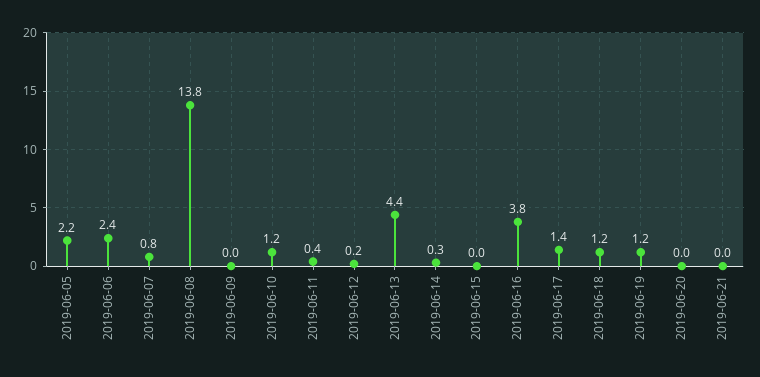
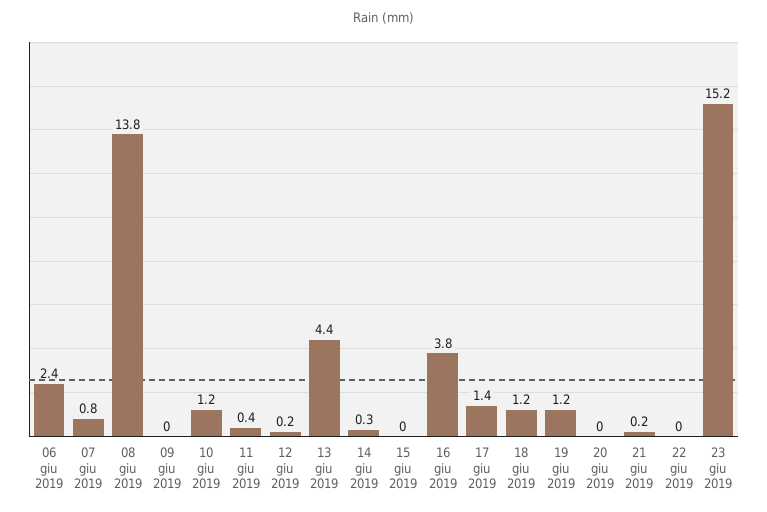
2019-06-05: 2.2 -> none
2019-06-21: 0 -> 0.2
22 giu 2019: none -> 0
23 giu 2019: none -> 15.2

